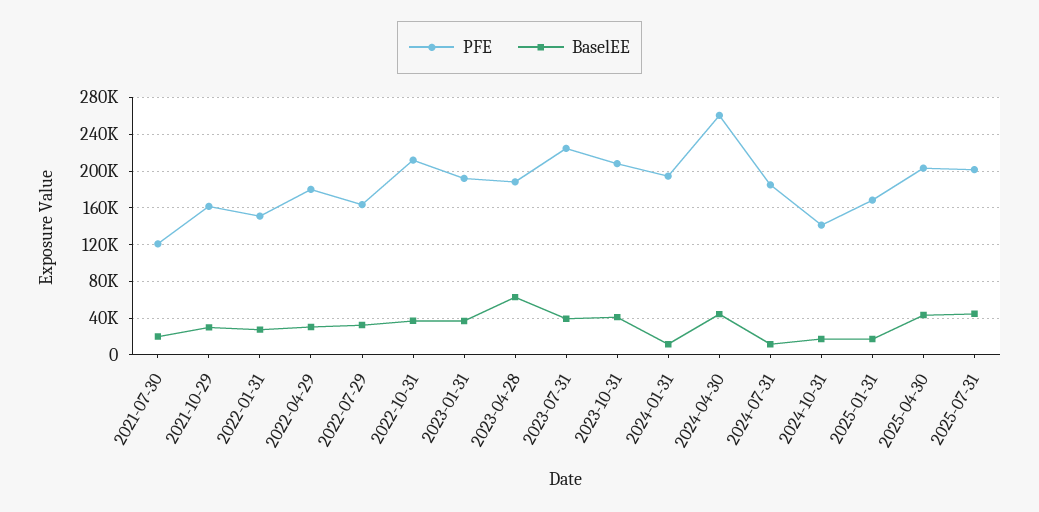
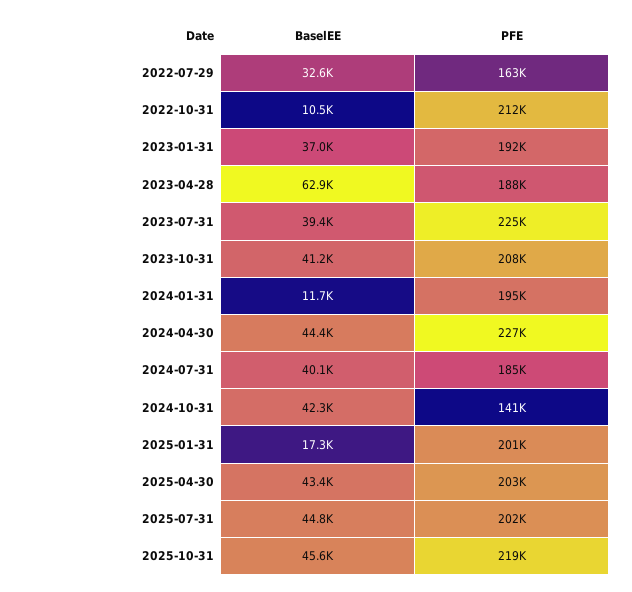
PFE, 2021-07-30: 120000 -> none
BaselEE, 2021-07-30: 20000 -> none
PFE, 2021-10-29: 160000 -> none
BaselEE, 2021-10-29: 30000 -> none
PFE, 2022-01-31: 150000 -> none
BaselEE, 2022-01-31: 30000 -> none
PFE, 2022-04-29: 180000 -> none
BaselEE, 2022-04-29: 30000 -> none
BaselEE, 2022-10-31: 40000 -> 10500
PFE, 2024-04-30: 260000 -> 227000
BaselEE, 2024-07-31: 10000 -> 40100
BaselEE, 2024-10-31: 20000 -> 42300
PFE, 2025-01-31: 170000 -> 201000
BaselEE, 2025-10-31: none -> 45600
PFE, 2025-10-31: none -> 219000

